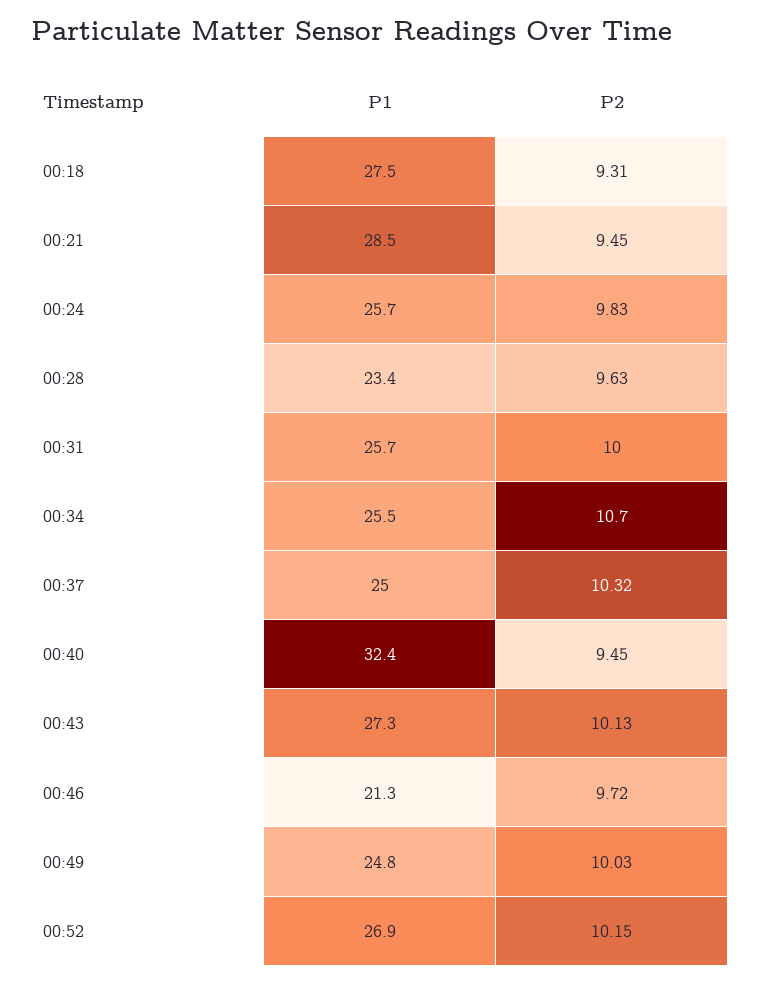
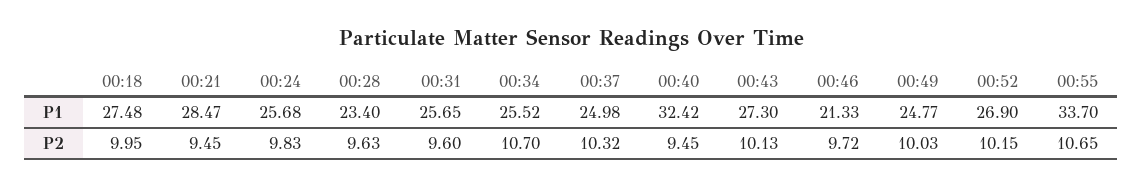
P2, 00:18: 9.31 -> 9.95
P2, 00:31: 10 -> 9.6
P1, 00:55: none -> 33.7
P2, 00:55: none -> 10.65

